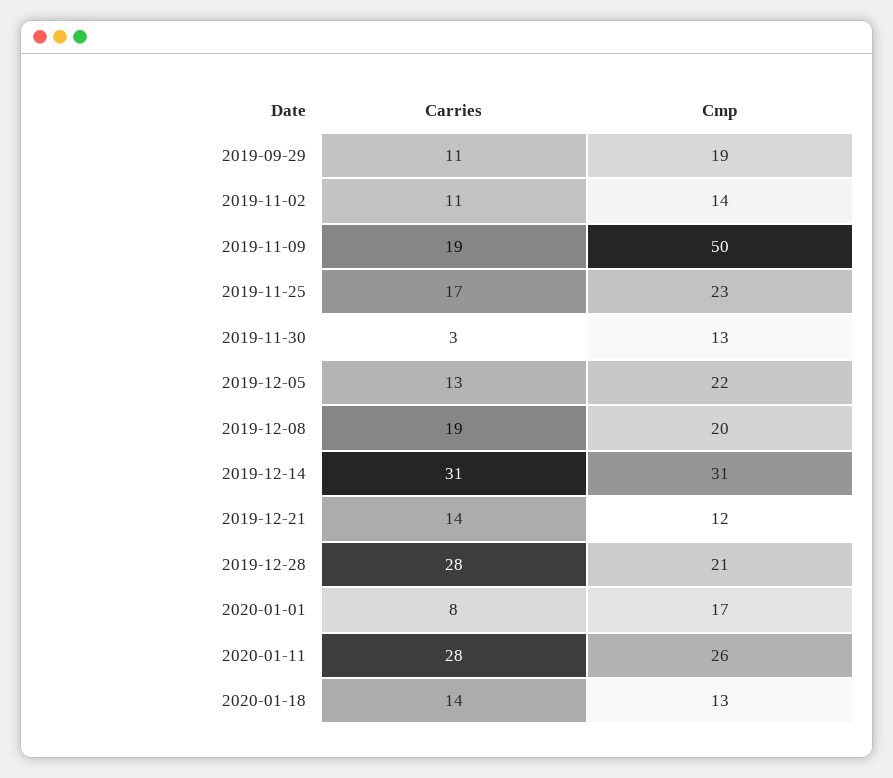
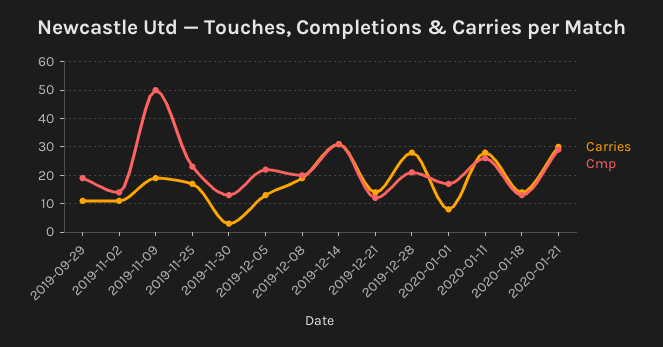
Carries, 2020-01-21: none -> 30
Cmp, 2020-01-21: none -> 30

